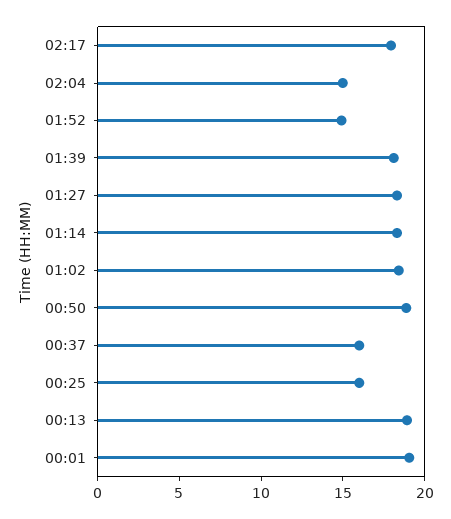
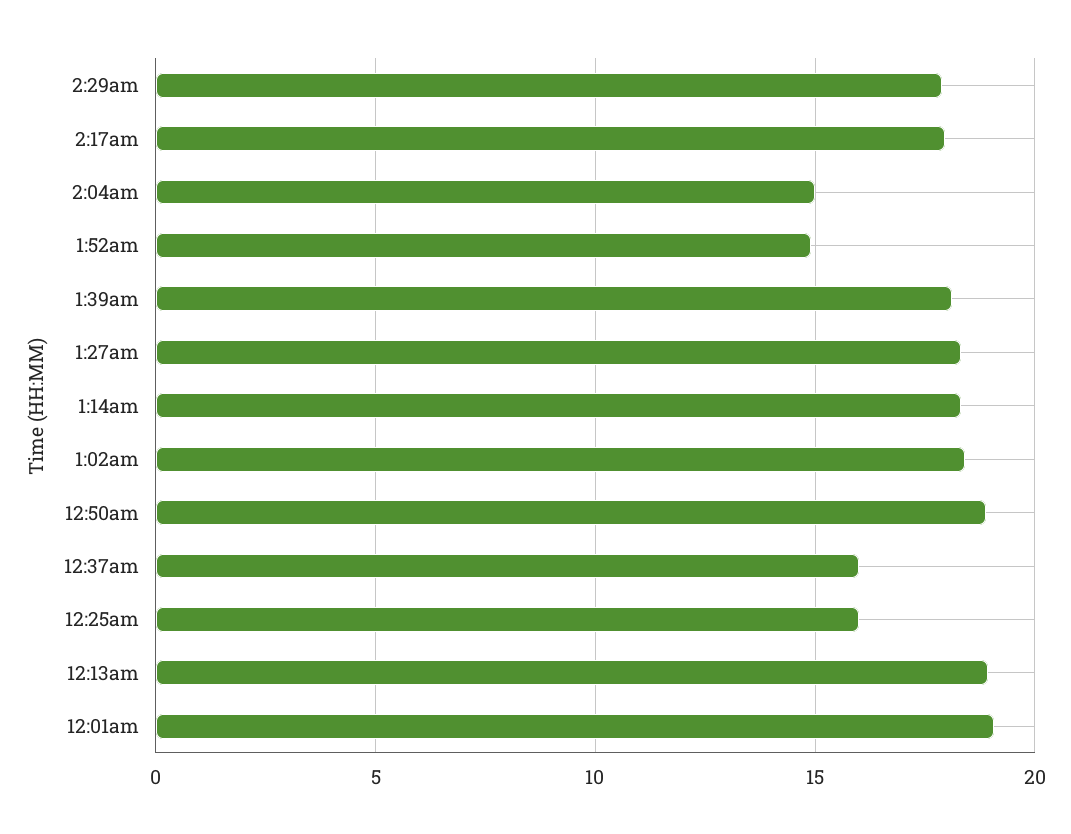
2:29am: none -> 18

